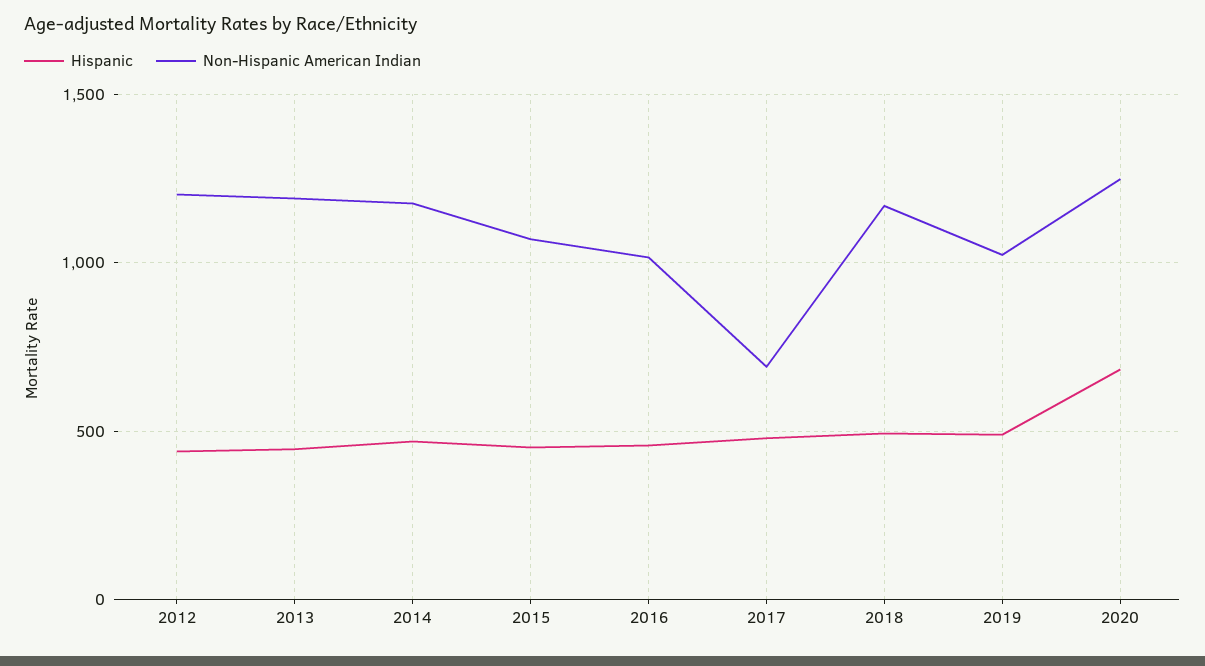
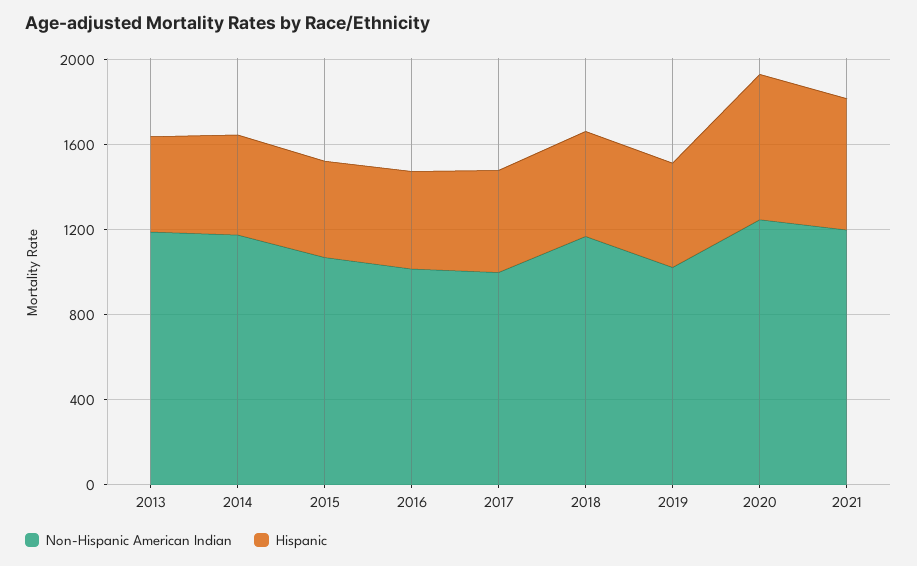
Hispanic, 2012: 450 -> none
Non-Hispanic American Indian, 2012: 1200 -> none
Non-Hispanic American Indian, 2017: 700 -> 1000
Non-Hispanic American Indian, 2021: none -> 1200
Hispanic, 2021: none -> 600

